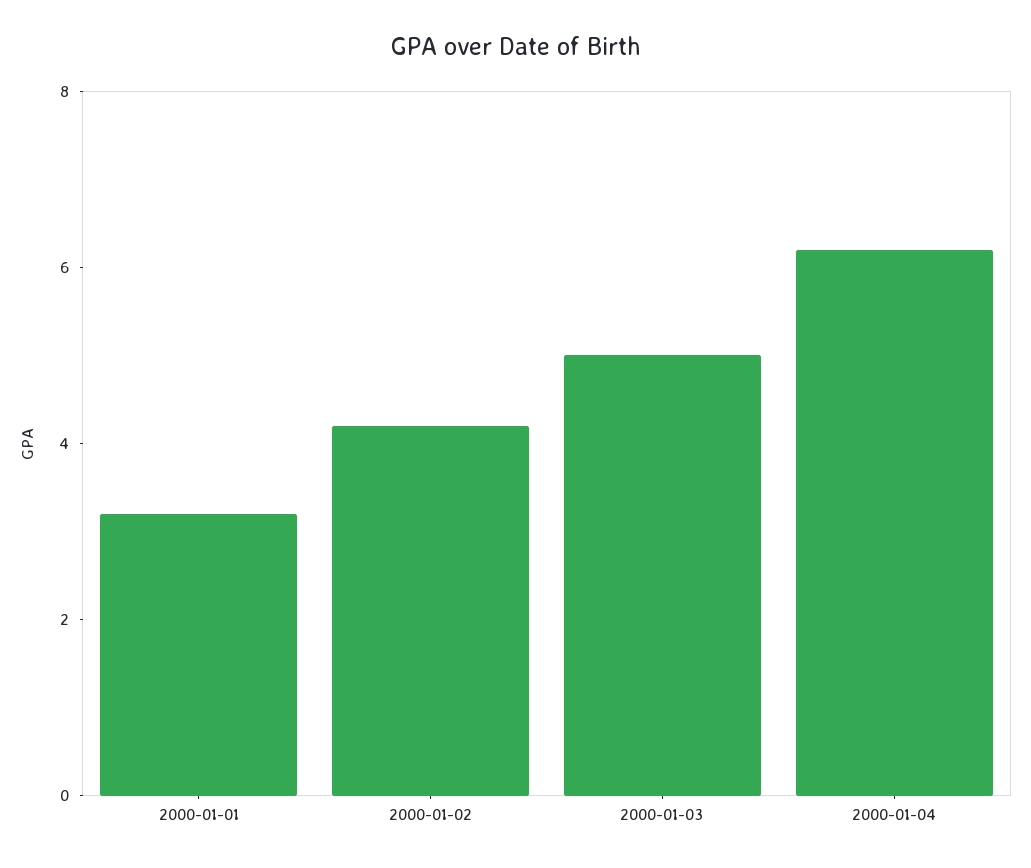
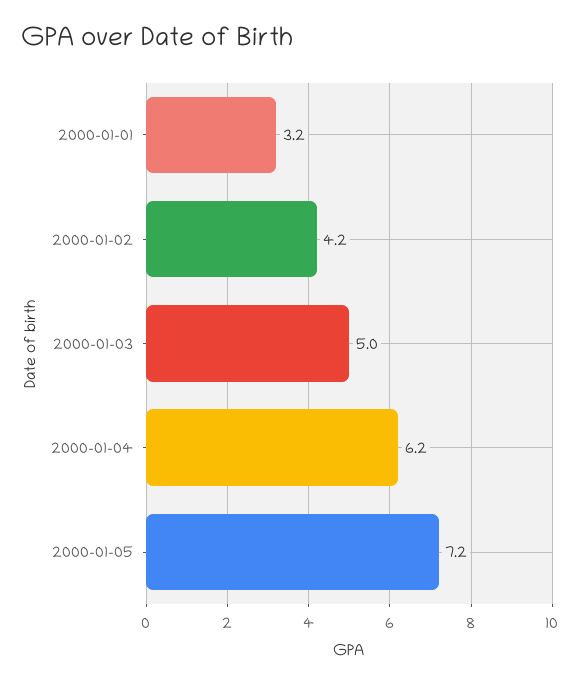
2000-01-05: none -> 7.2

